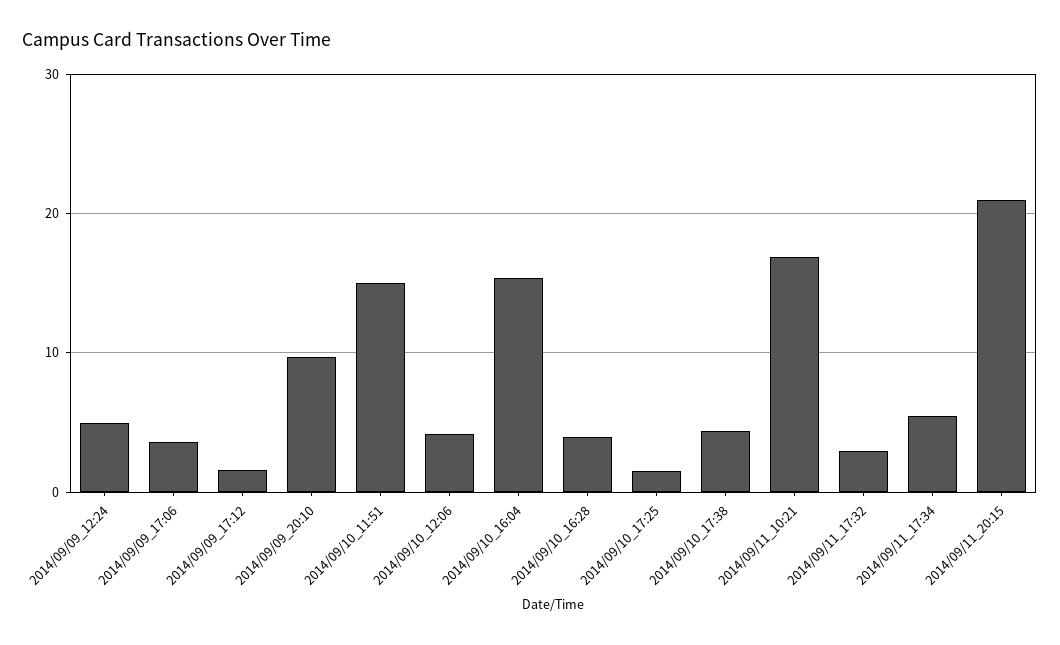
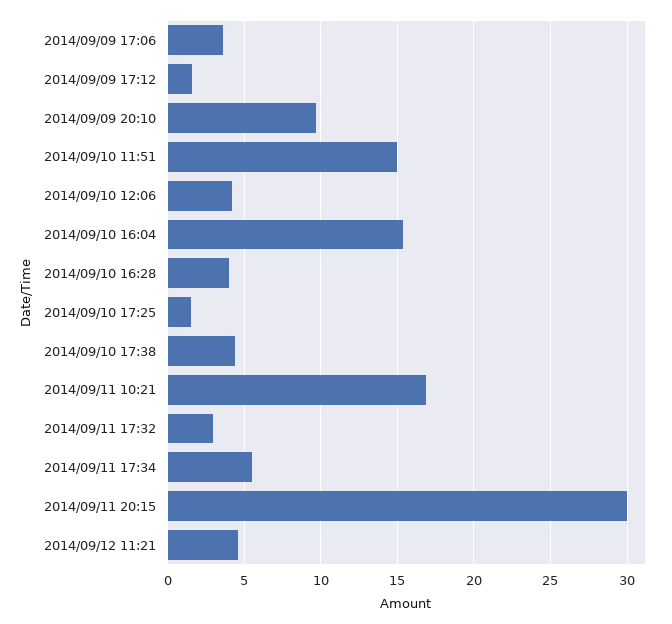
2014/09/09_12:24: 5 -> none
2014/09/11_20:15: 21 -> 30
2014/09/12 11:21: none -> 4.5

